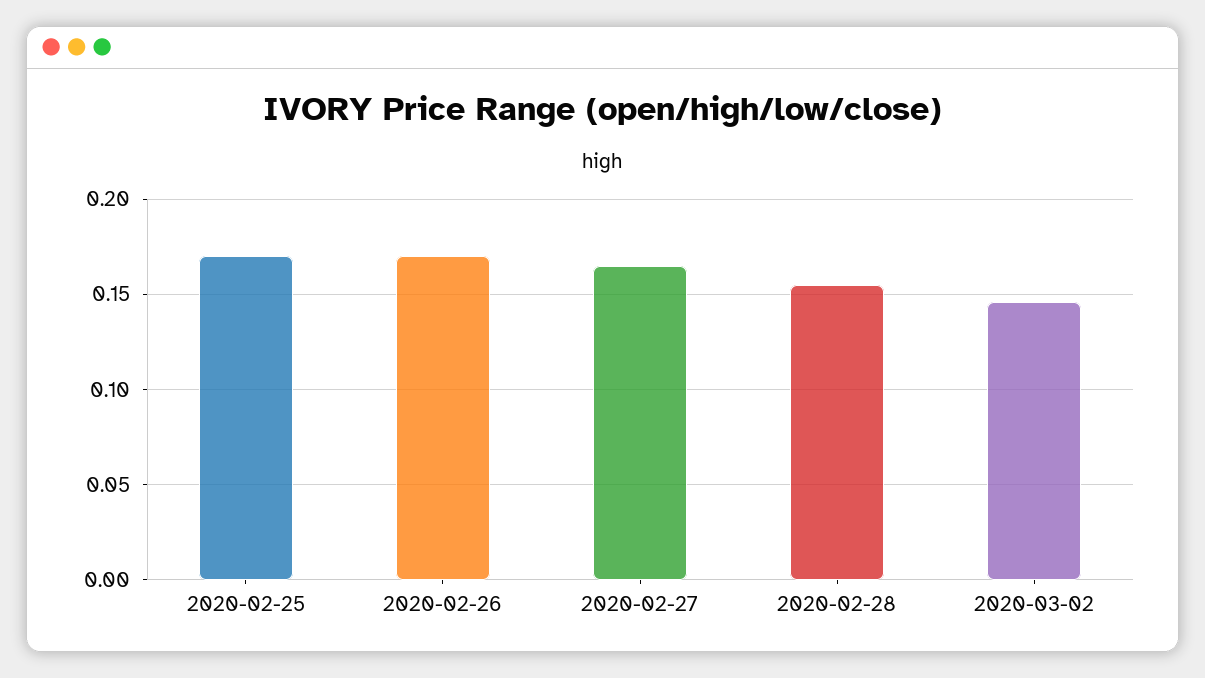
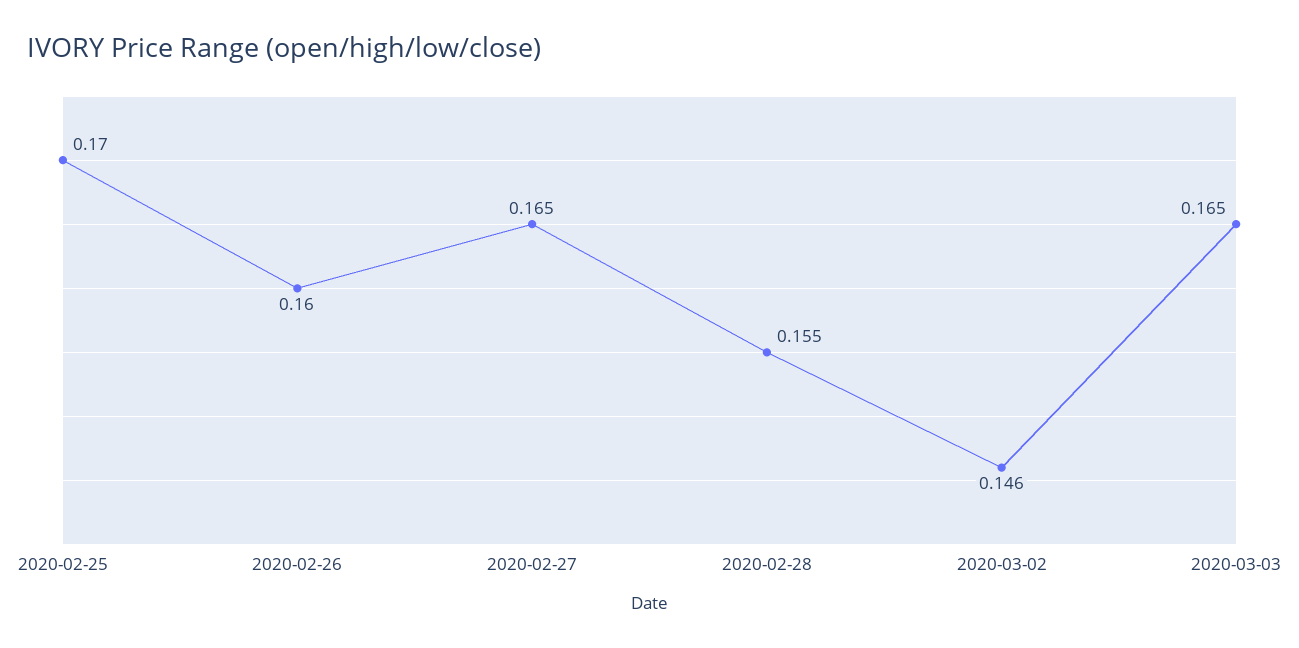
2020-02-26: 0.17 -> 0.16
2020-03-03: none -> 0.165

